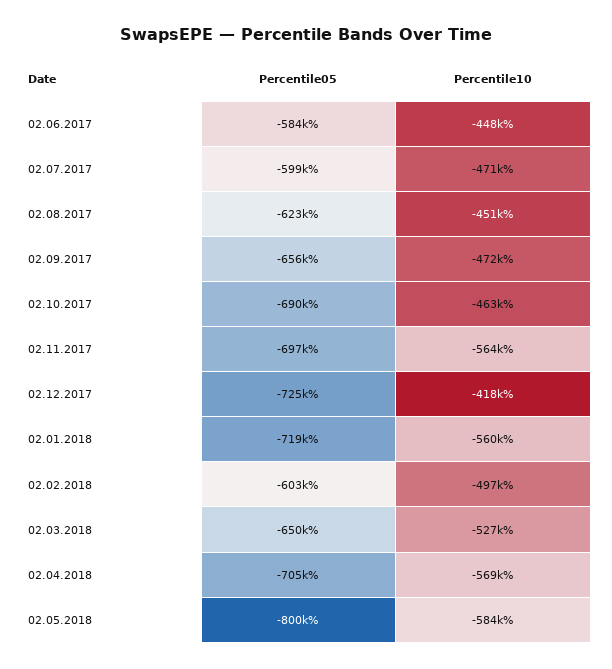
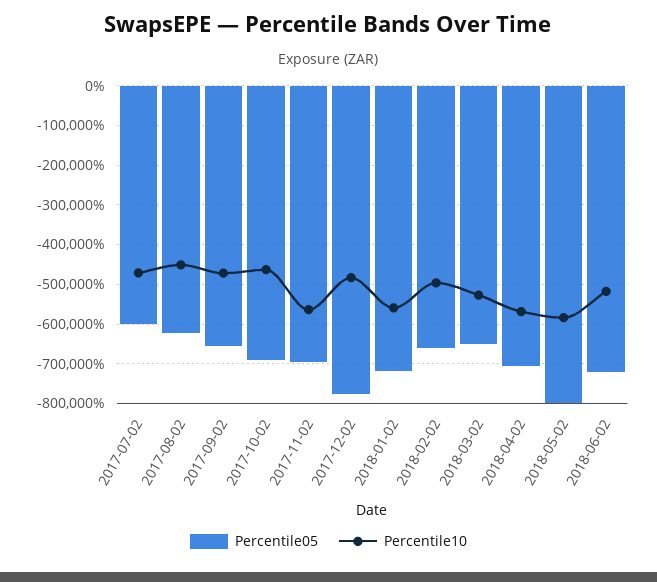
Percentile05, 02.06.2017: -584000 -> none
Percentile10, 02.06.2017: -448000 -> none
Percentile05, 02.12.2017: -725000 -> -780000
Percentile10, 02.12.2017: -418000 -> -480000
Percentile05, 02.02.2018: -603000 -> -660000
Percentile05, 2018-06-02: none -> -720000
Percentile10, 2018-06-02: none -> -520000

